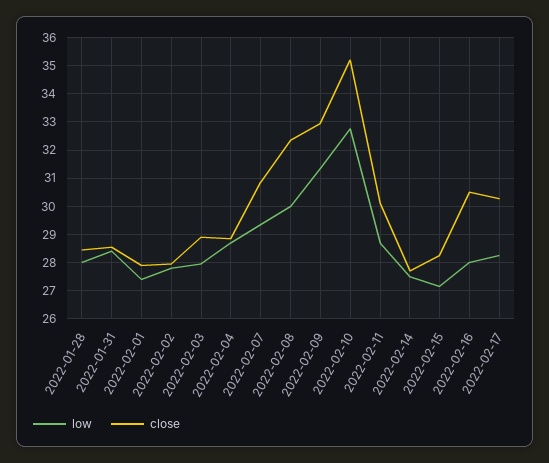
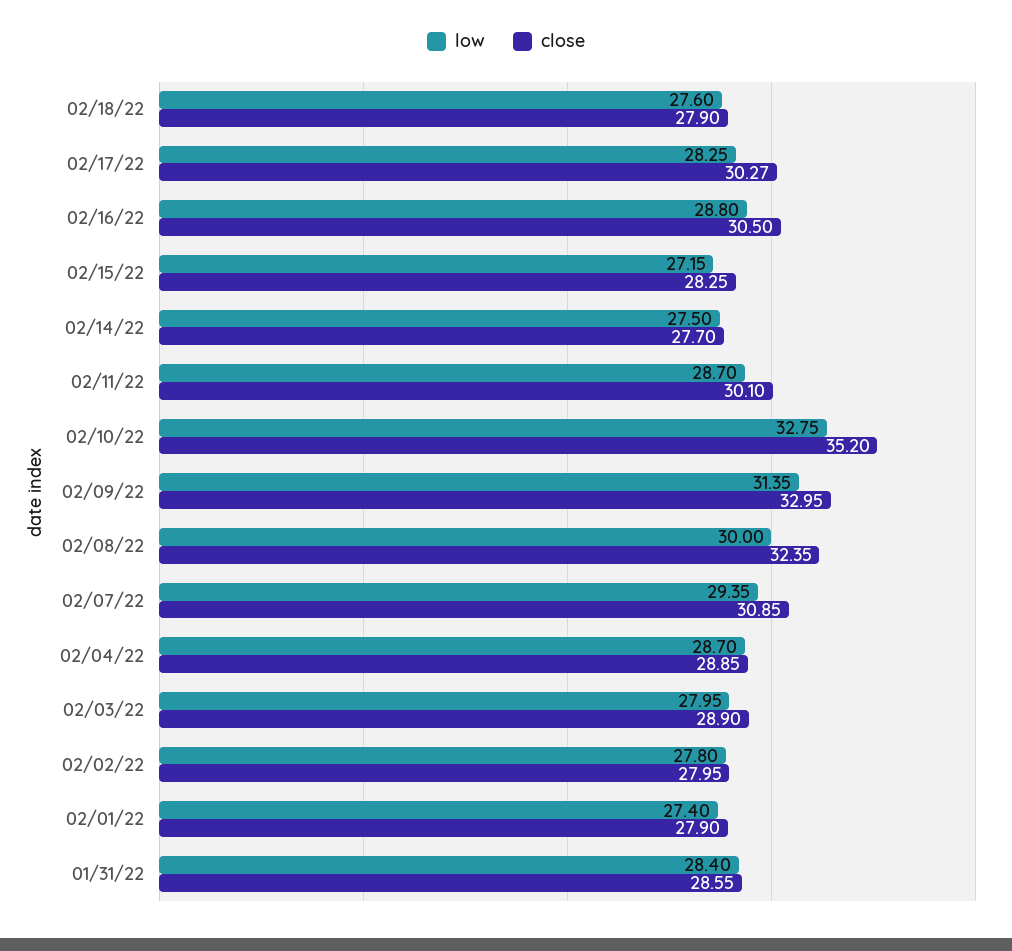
low, 2022-01-28: 28 -> none
close, 2022-01-28: 28.5 -> none
low, 2022-02-16: 28 -> 28.8
low, 02/18/22: none -> 27.6
close, 02/18/22: none -> 27.9

